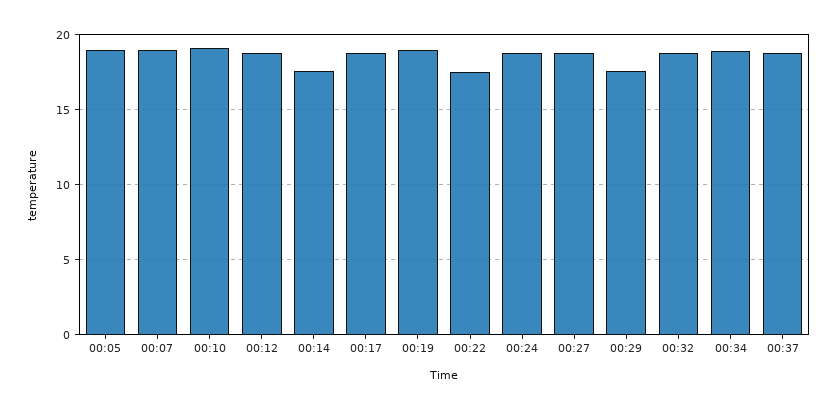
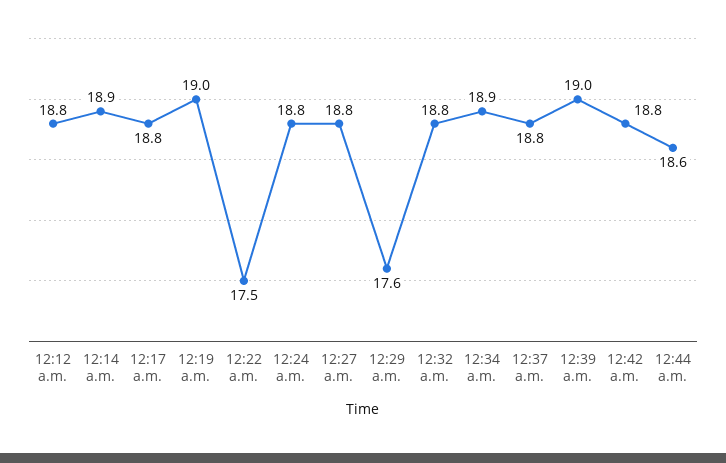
00:05: 19 -> none
00:07: 19 -> none
00:10: 19 -> none
00:14: 17.5 -> 18.9
12:39 a.m.: none -> 19
12:42 a.m.: none -> 18.8
12:44 a.m.: none -> 18.6

